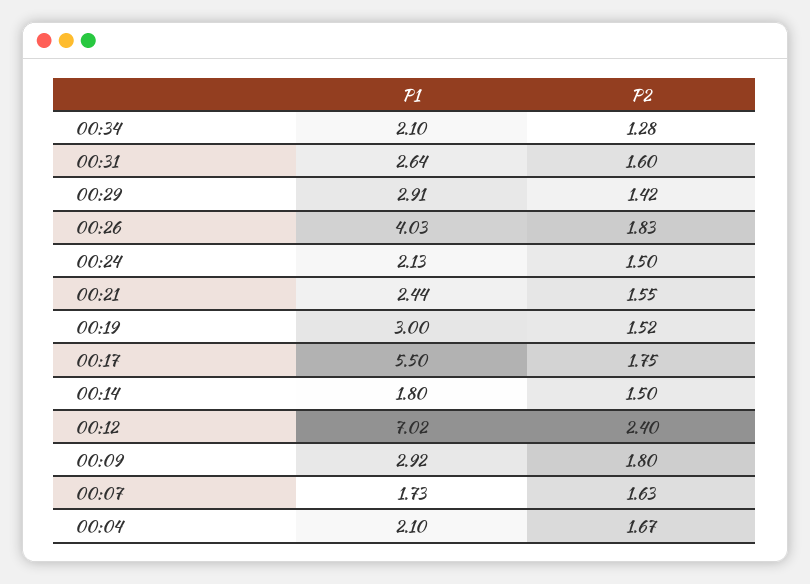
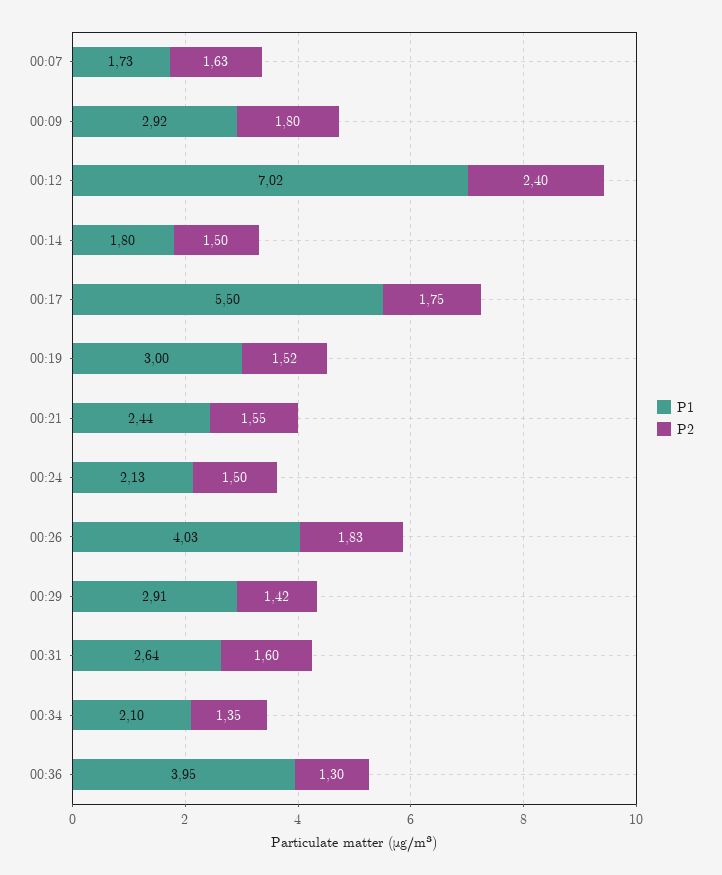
P2, 00:34: 1.28 -> 1.35
P1, 00:04: 2.1 -> none
P2, 00:04: 1.67 -> none
P1, 00:36: none -> 3.95
P2, 00:36: none -> 1.3

